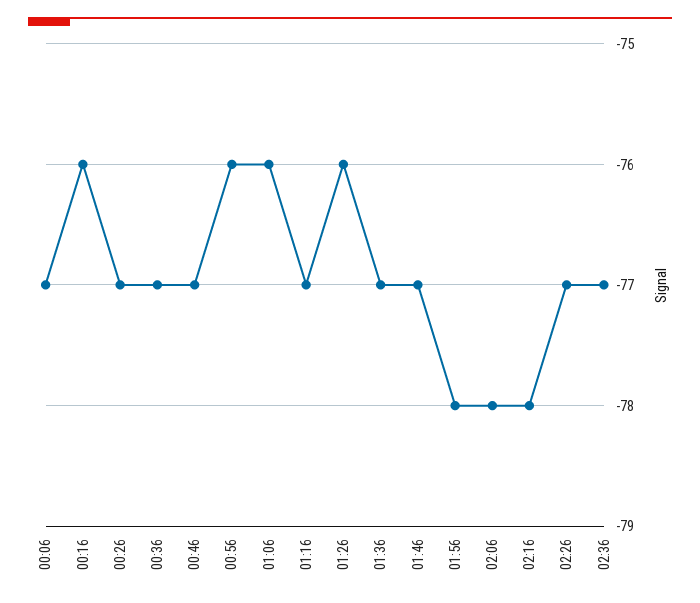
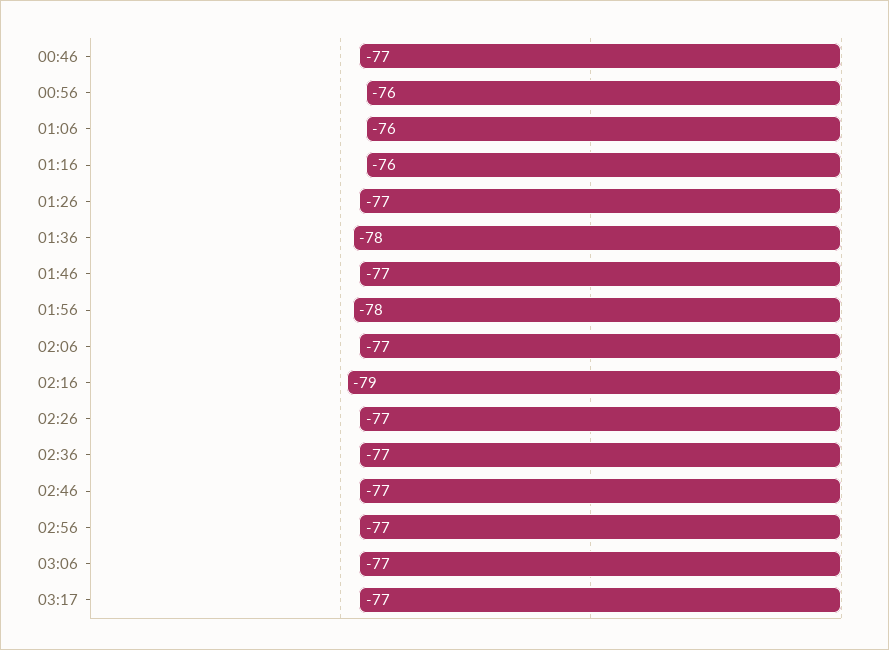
00:06: -77 -> none
00:16: -76 -> none
00:26: -77 -> none
00:36: -77 -> none
01:16: -77 -> -76
01:26: -76 -> -77
01:36: -77 -> -78
02:06: -78 -> -77
02:16: -78 -> -79
02:46: none -> -77
02:56: none -> -77
03:06: none -> -77
03:17: none -> -77

